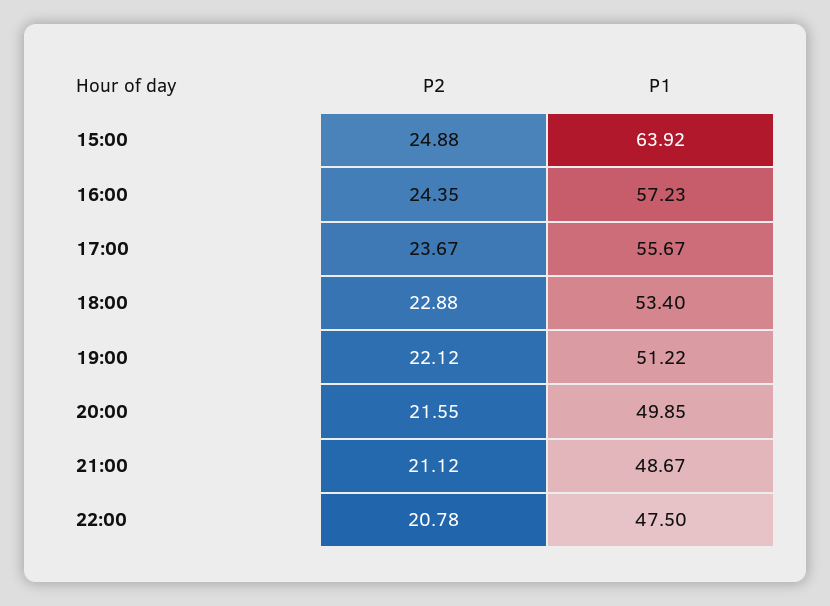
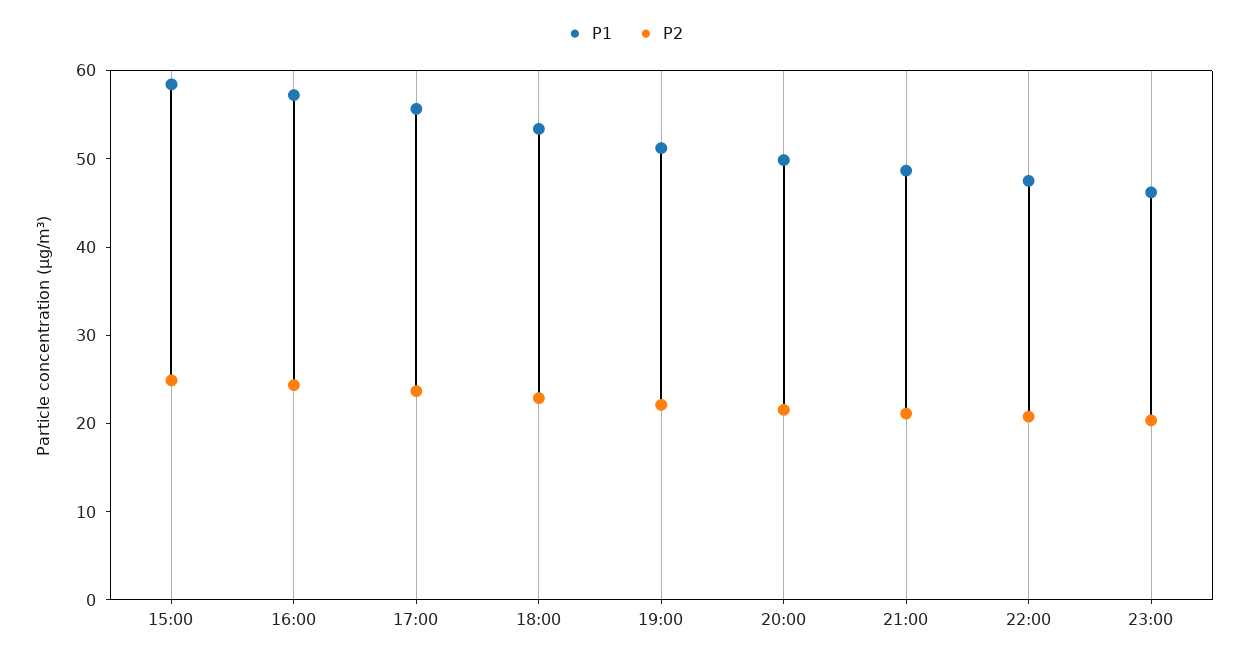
P1, 15:00: 63.92 -> 58
P1, 23:00: none -> 46
P2, 23:00: none -> 20

